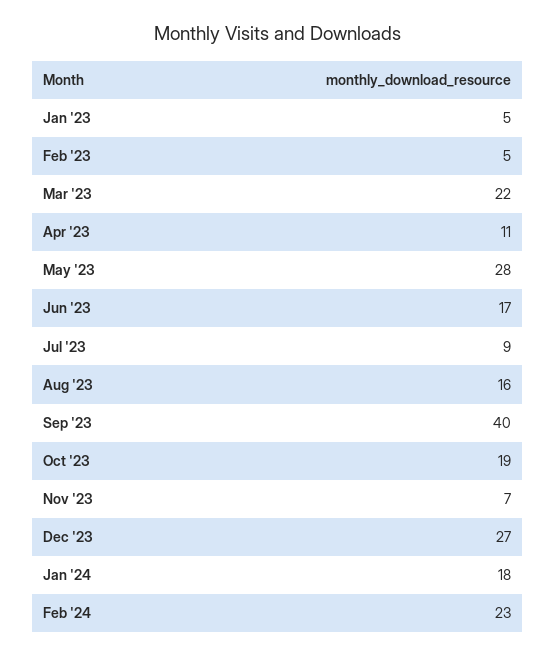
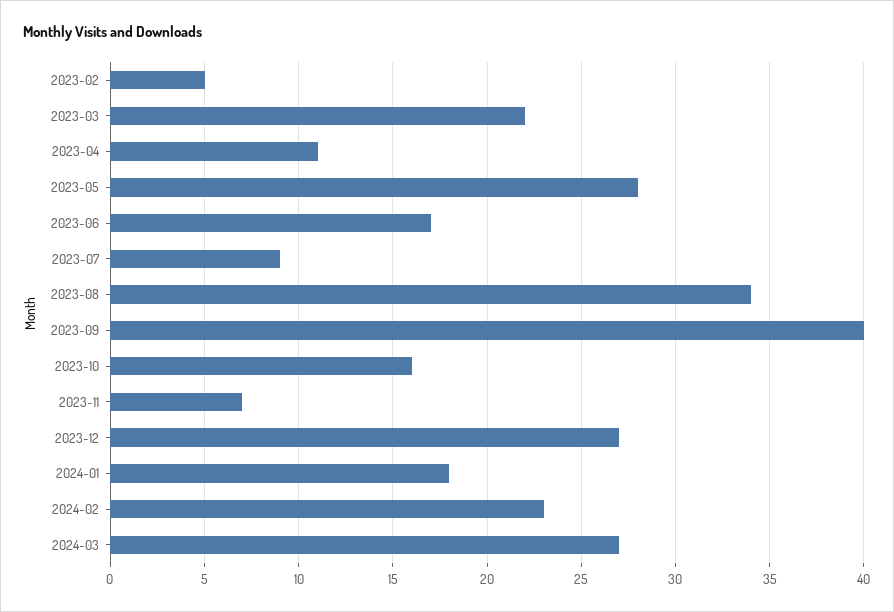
Jan '23: 5 -> none
Aug '23: 16 -> 34
Oct '23: 19 -> 16
2024-03: none -> 27

